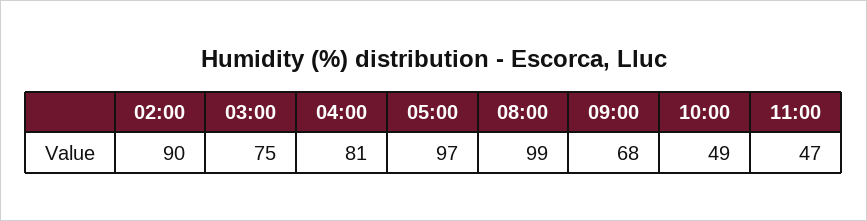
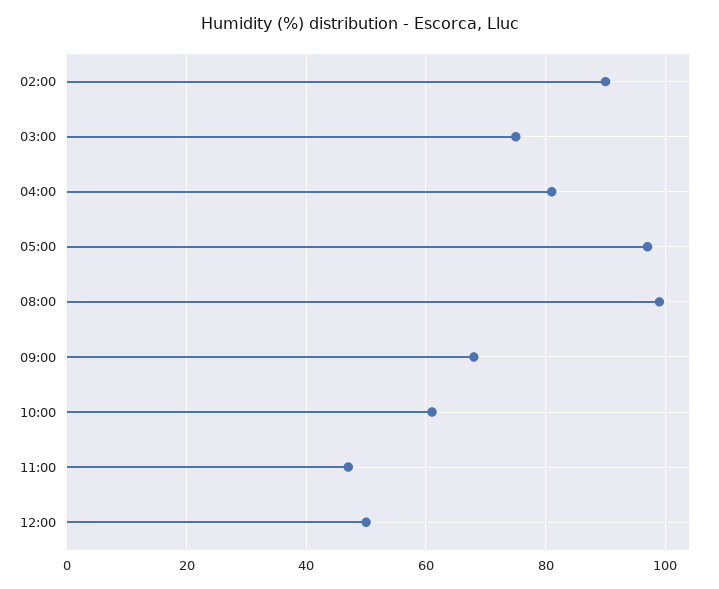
10:00: 49 -> 60
12:00: none -> 50

